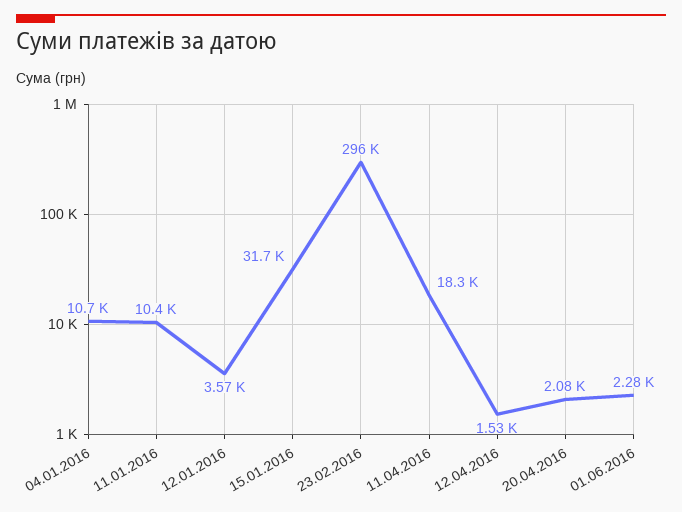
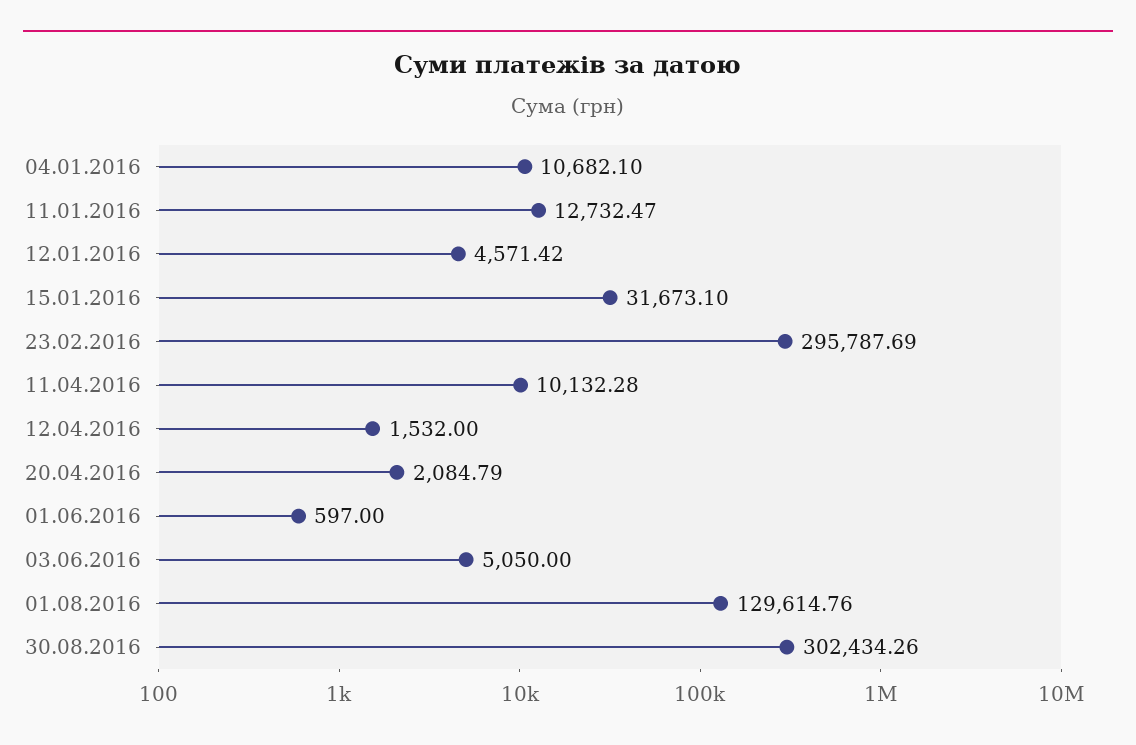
11.01.2016: 10400 -> 12732.47
12.01.2016: 3570 -> 4571.42
11.04.2016: 18300 -> 10132.28
01.06.2016: 2280 -> 597
03.06.2016: none -> 5050
01.08.2016: none -> 129614.76
30.08.2016: none -> 302434.26

